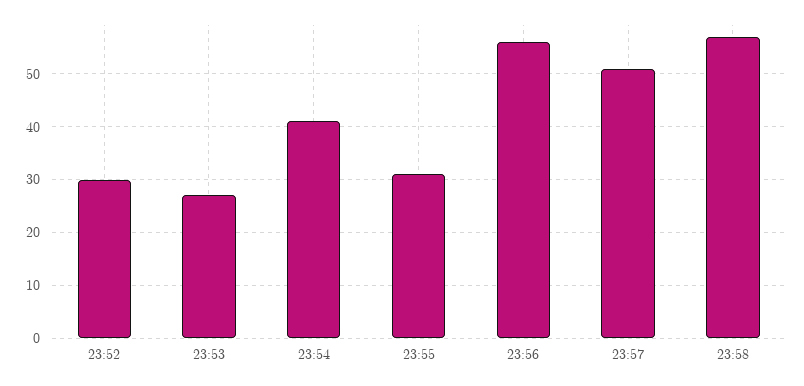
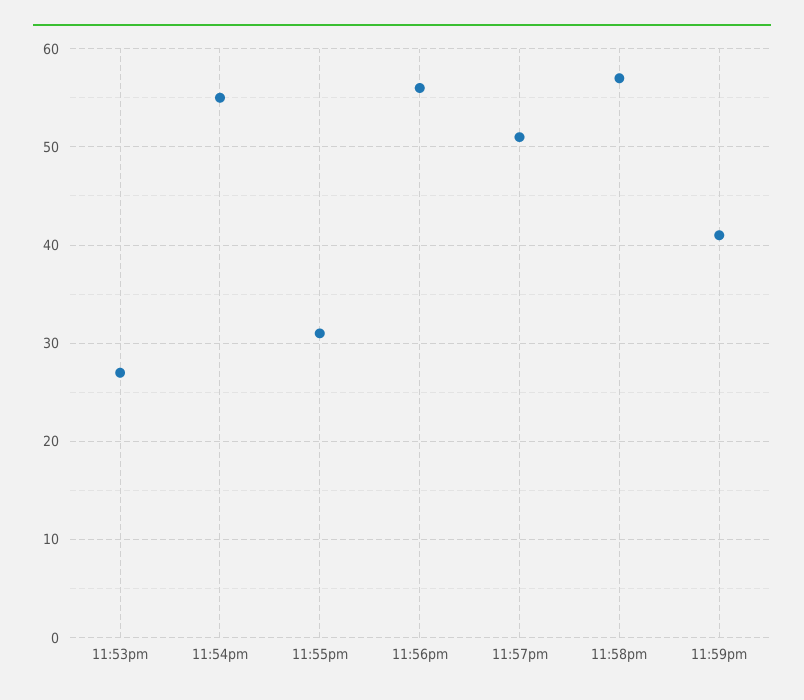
23:52: 30 -> none
23:54: 40 -> 55
11:59pm: none -> 41

